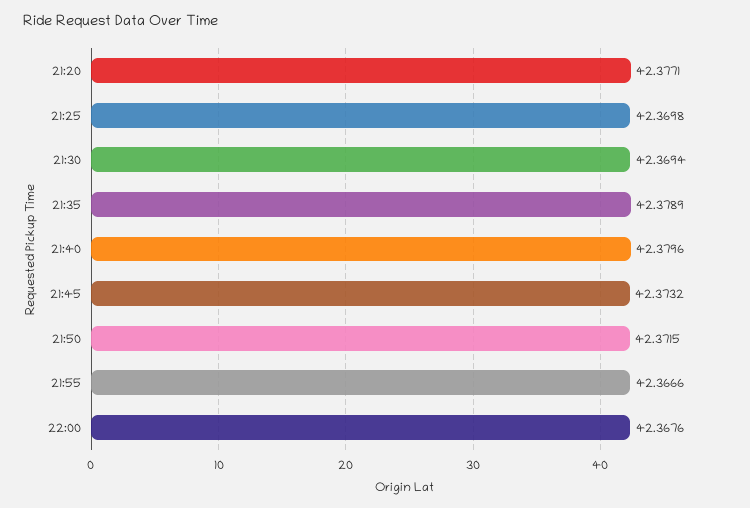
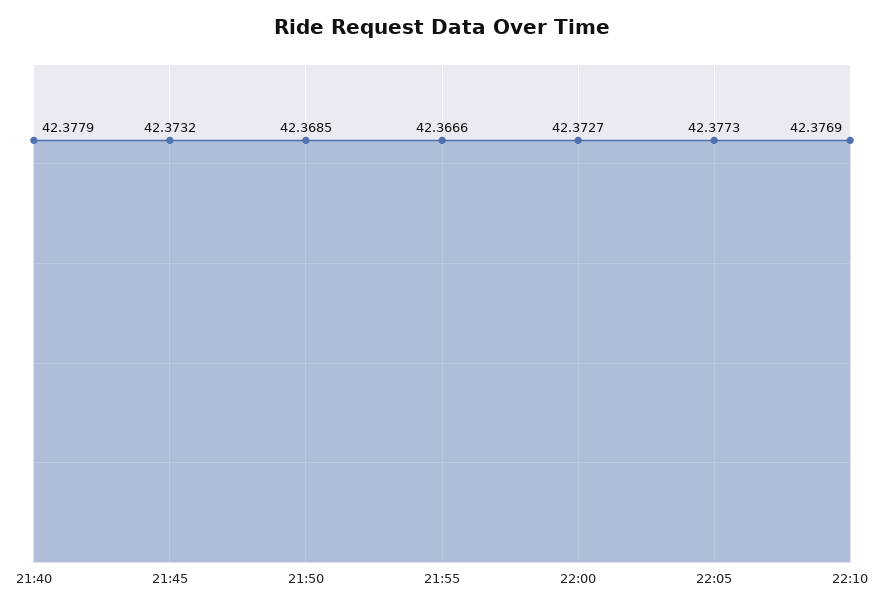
21:20: 42.3771 -> none
21:25: 42.3698 -> none
21:30: 42.3694 -> none
21:35: 42.3789 -> none
21:40: 42.3796 -> 42.3779
21:50: 42.3715 -> 42.3685
22:00: 42.3676 -> 42.3727
22:05: none -> 42.3773
22:10: none -> 42.3769

